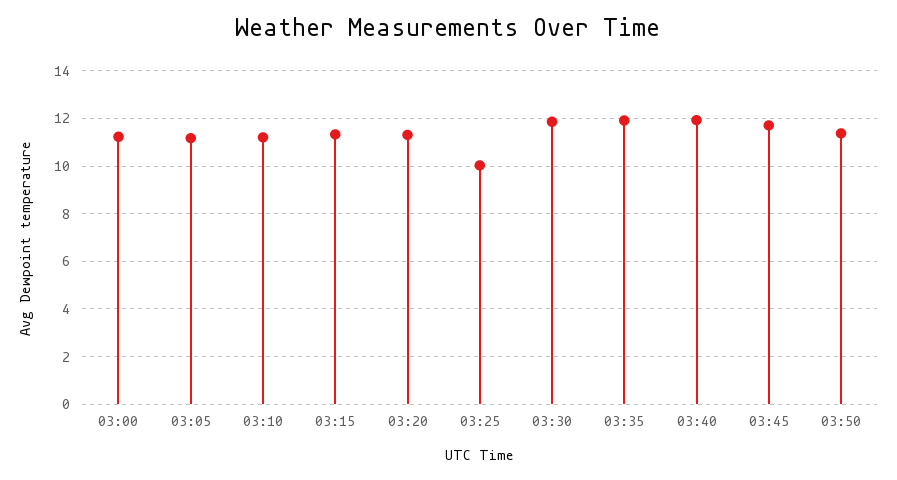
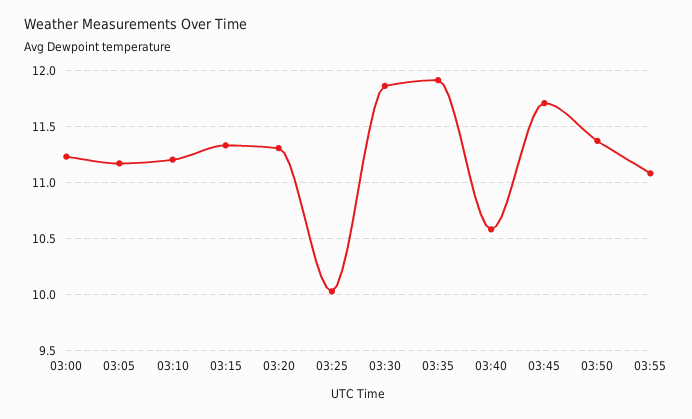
03:40: 12 -> 10.6
03:55: none -> 11.1

